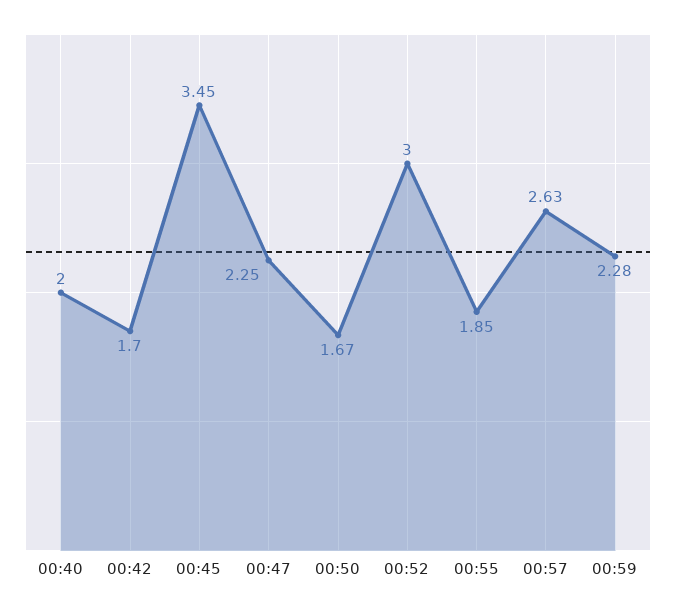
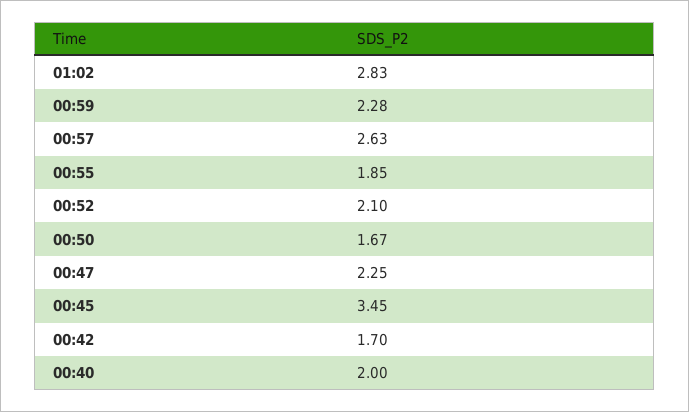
00:52: 3 -> 2.1
01:02: none -> 2.83

